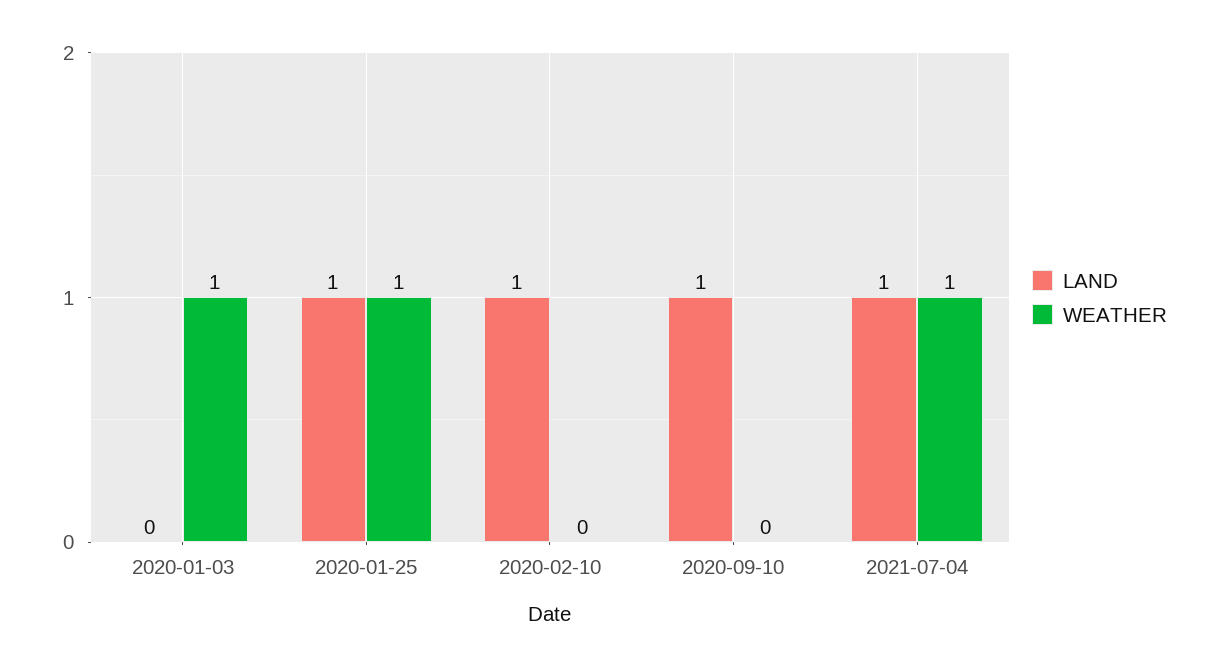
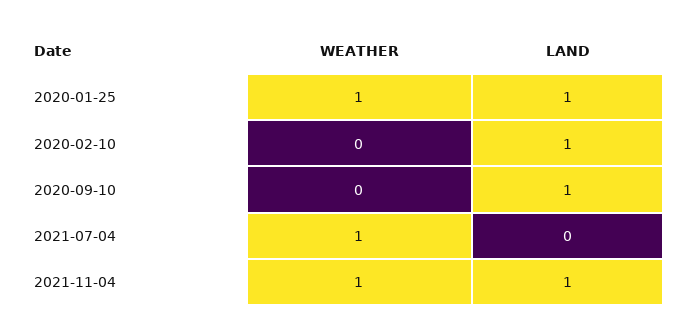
LAND, 2020-01-03: 0 -> none
WEATHER, 2020-01-03: 1 -> none
LAND, 2021-07-04: 1 -> 0
WEATHER, 2021-11-04: none -> 1
LAND, 2021-11-04: none -> 1

